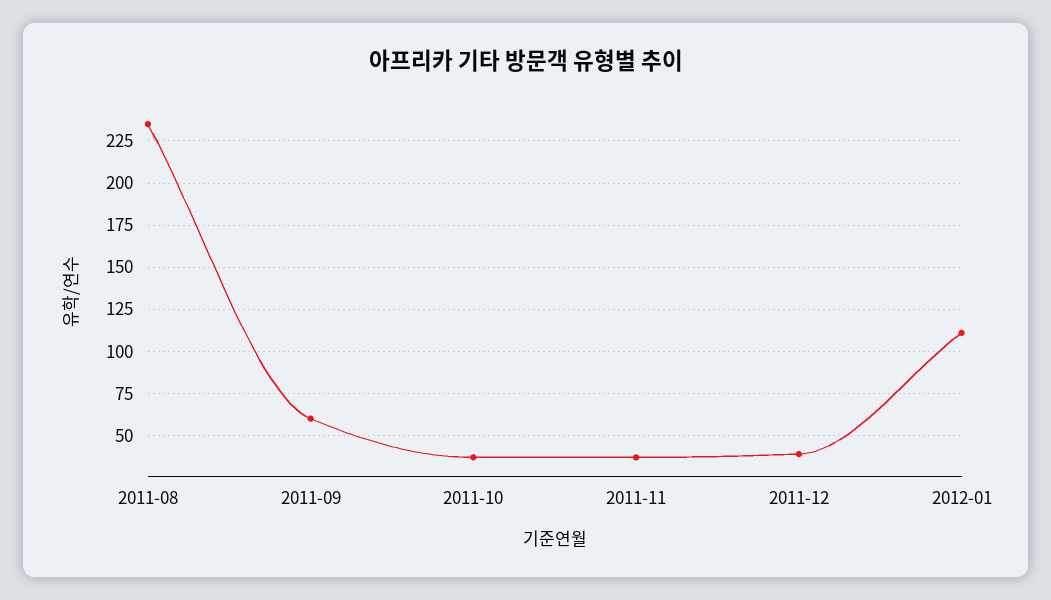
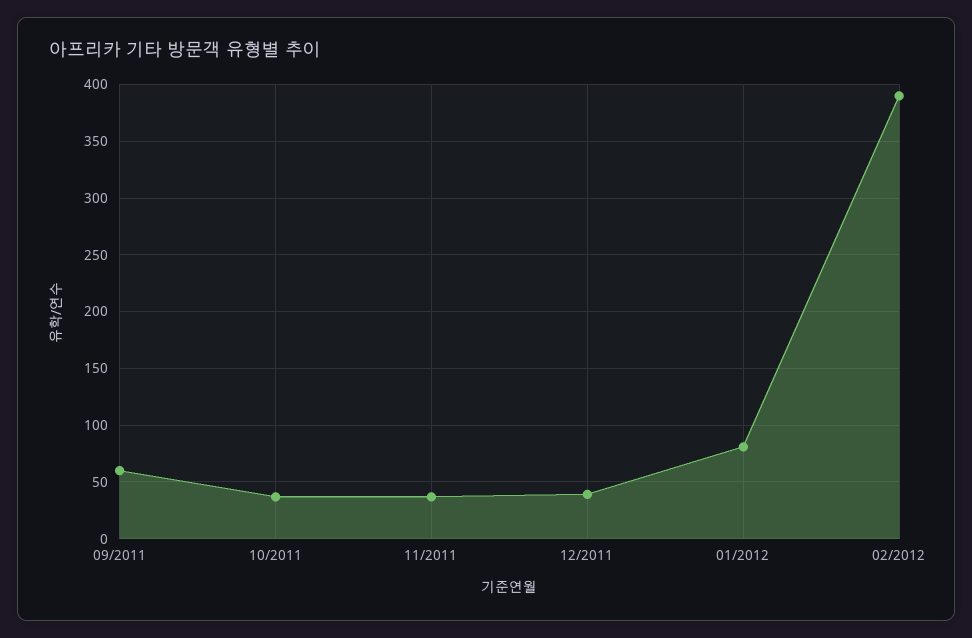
2011-08: 235 -> none
2012-01: 110 -> 80
02/2012: none -> 390

